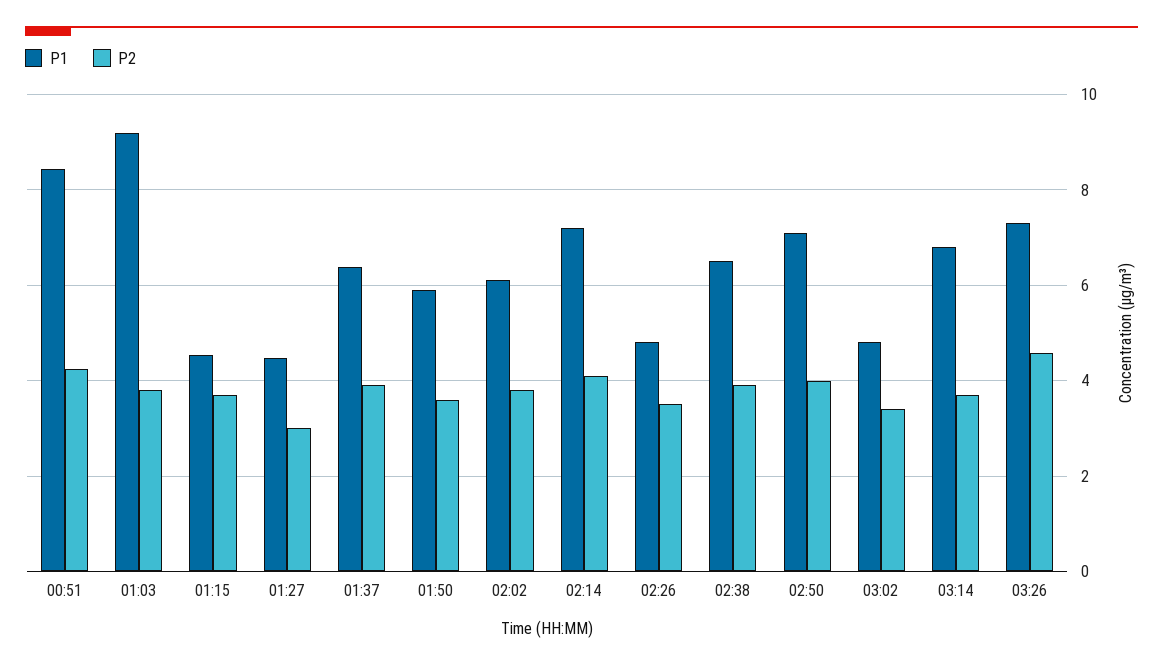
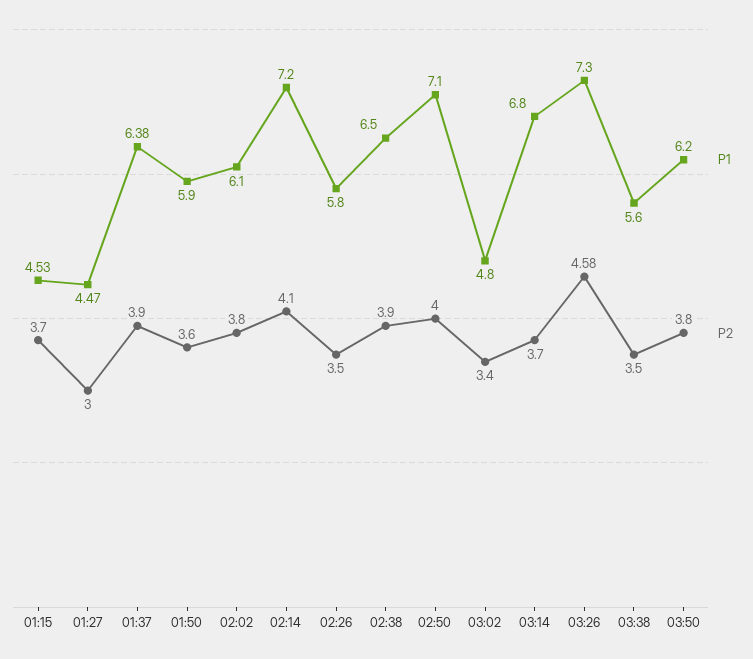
P1, 00:51: 8.4 -> none
P2, 00:51: 4.2 -> none
P1, 01:03: 9.2 -> none
P2, 01:03: 3.8 -> none
P1, 02:26: 4.8 -> 5.8
P1, 03:38: none -> 5.6
P2, 03:38: none -> 3.5
P1, 03:50: none -> 6.2
P2, 03:50: none -> 3.8

